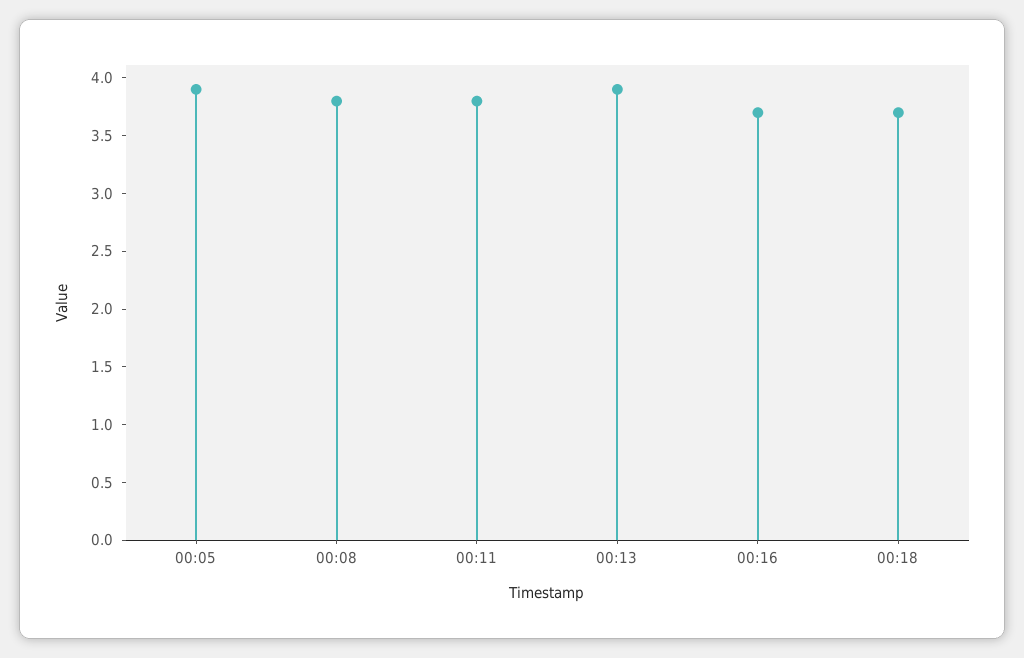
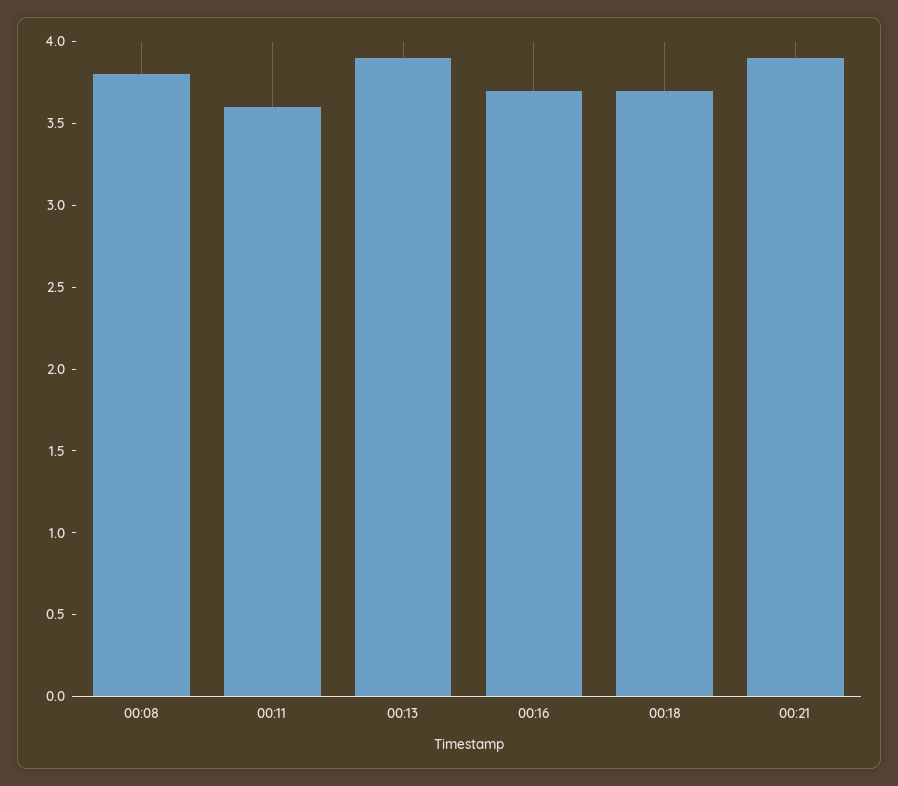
00:05: 3.9 -> none
00:11: 3.8 -> 3.6
00:21: none -> 3.9

